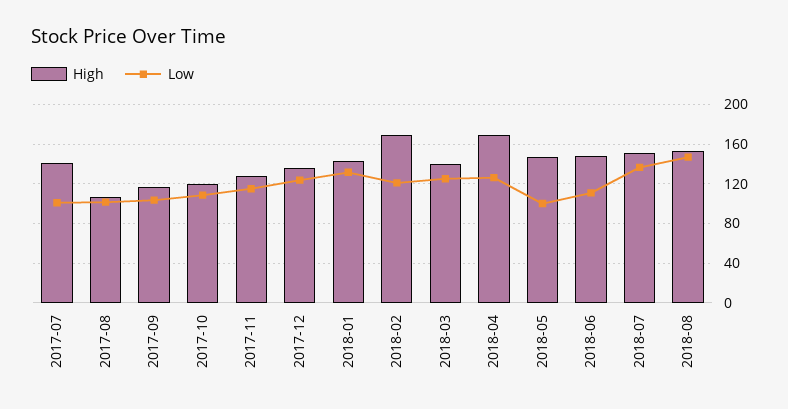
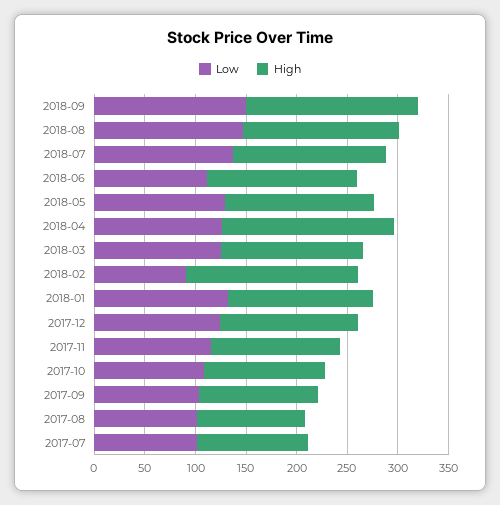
High, 2017-07: 140 -> 110
Low, 2018-02: 120 -> 90
Low, 2018-05: 100 -> 130
Low, 2018-09: none -> 150
High, 2018-09: none -> 170

